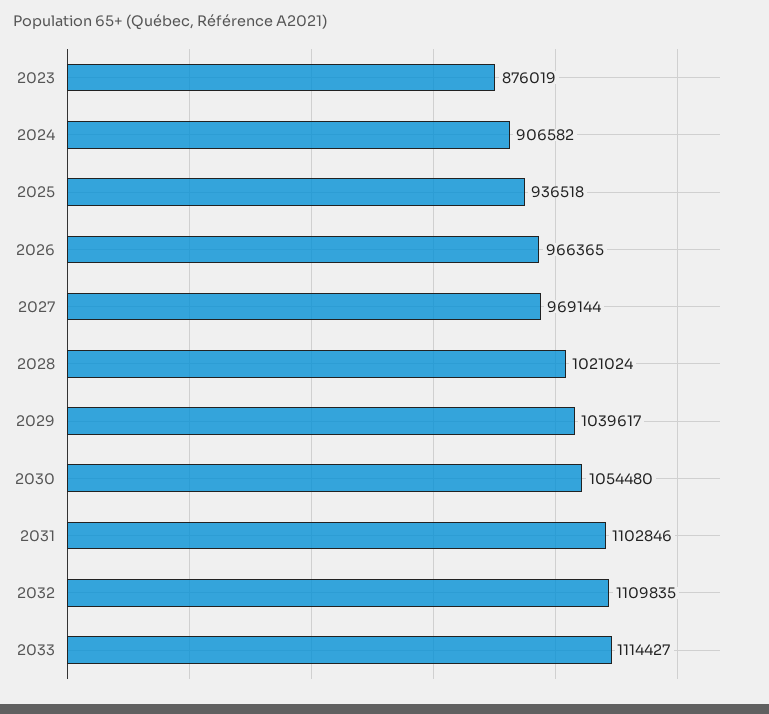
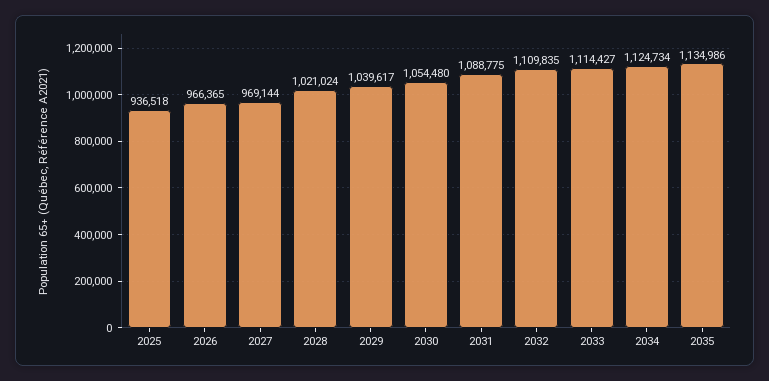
2023: 876019 -> none
2024: 906582 -> none
2031: 1102846 -> 1088775
2034: none -> 1124734
2035: none -> 1134986

